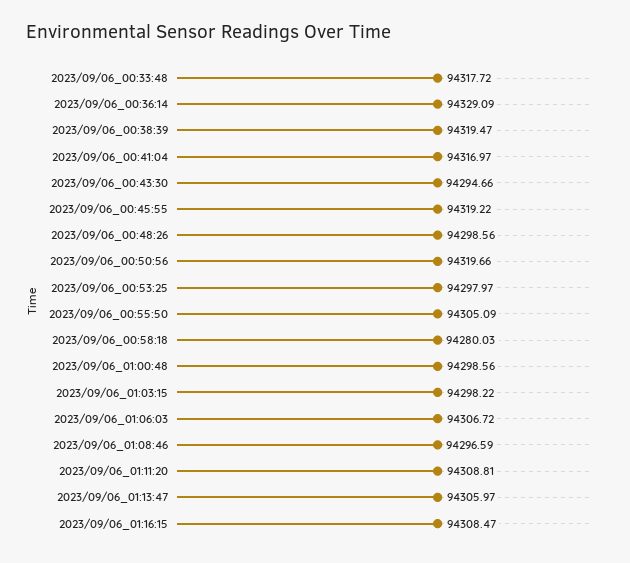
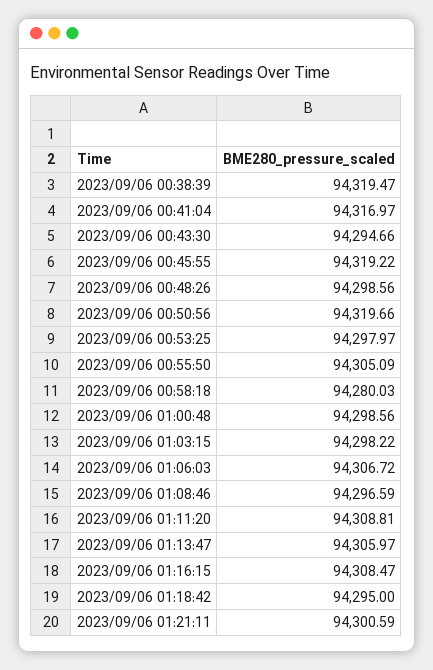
2023/09/06_00:33:48: 94317.72 -> none
2023/09/06_00:36:14: 94329.09 -> none
2023/09/06 01:18:42: none -> 94295
2023/09/06 01:21:11: none -> 94300.59

